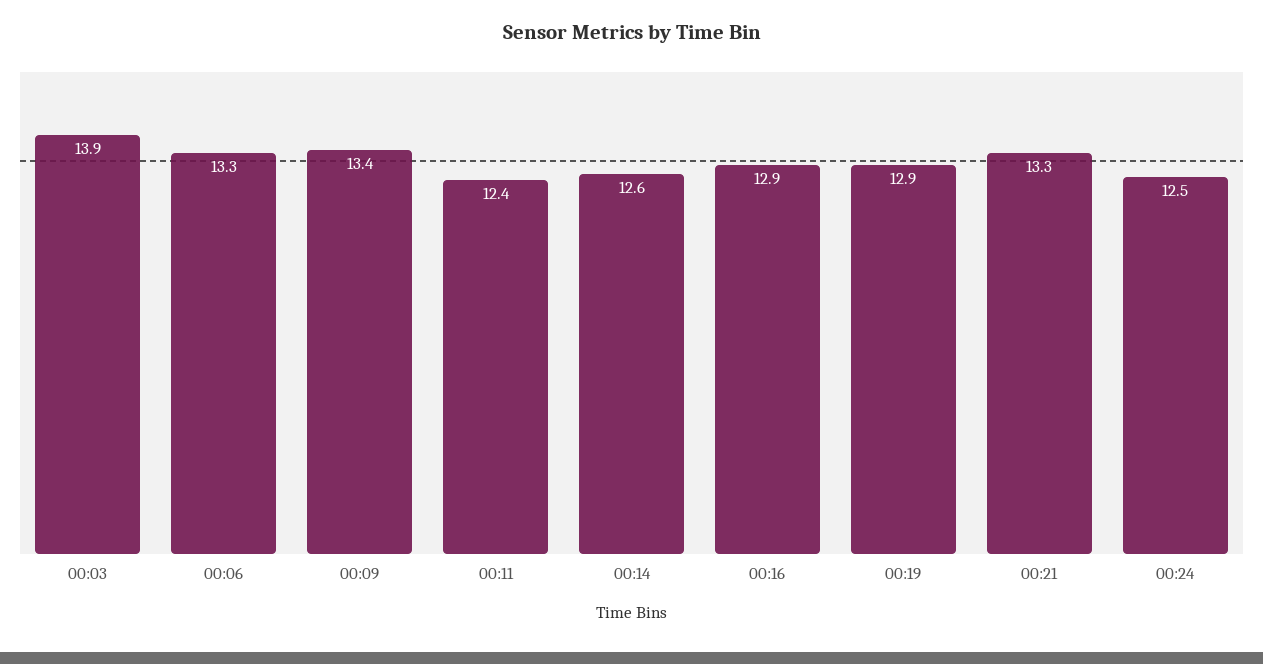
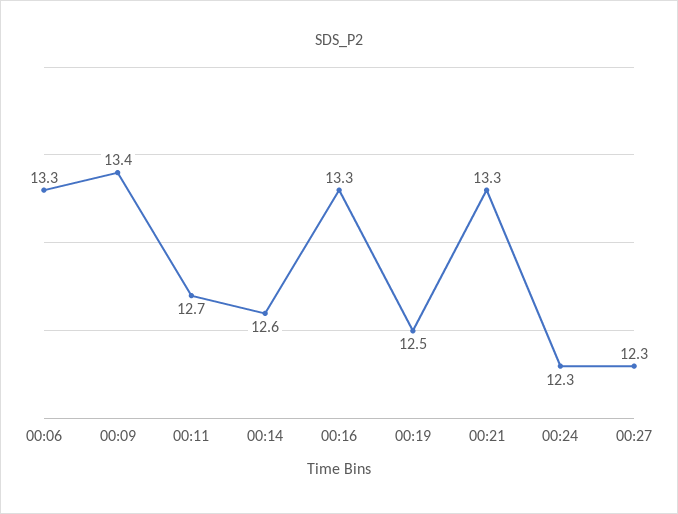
00:03: 13.9 -> none
00:11: 12.4 -> 12.7
00:16: 12.9 -> 13.3
00:19: 12.9 -> 12.5
00:24: 12.5 -> 12.3
00:27: none -> 12.3

